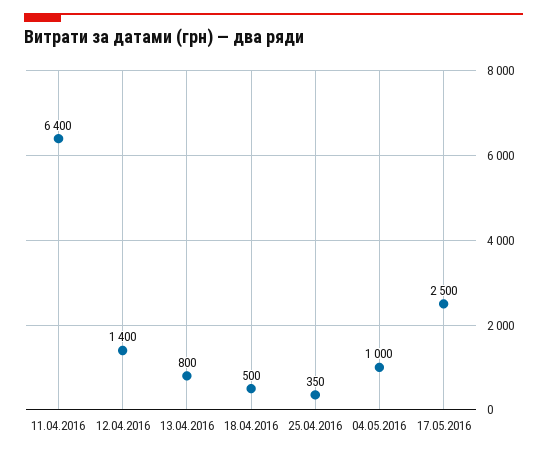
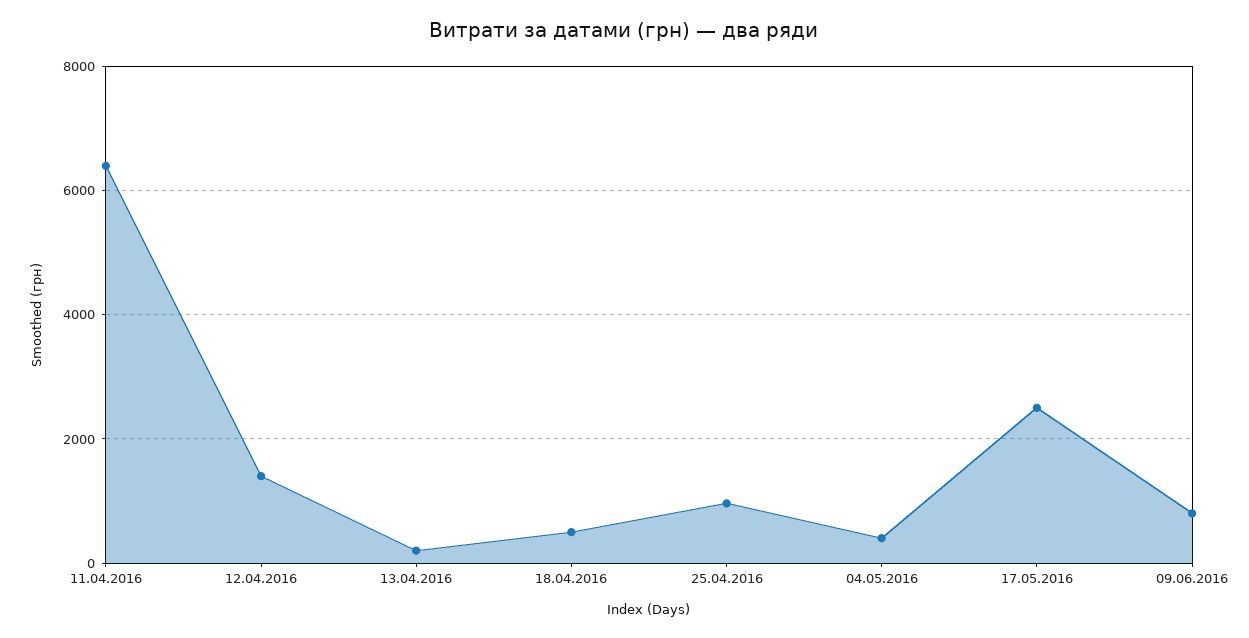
13.04.2016: 800 -> 200
25.04.2016: 350 -> 1000
04.05.2016: 1000 -> 400
09.06.2016: none -> 800

